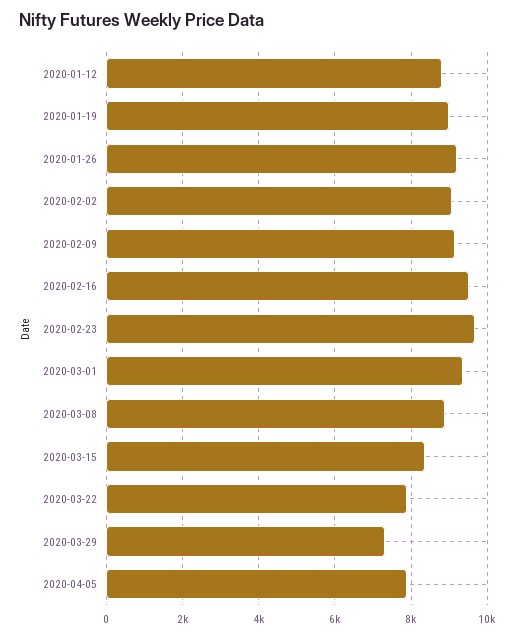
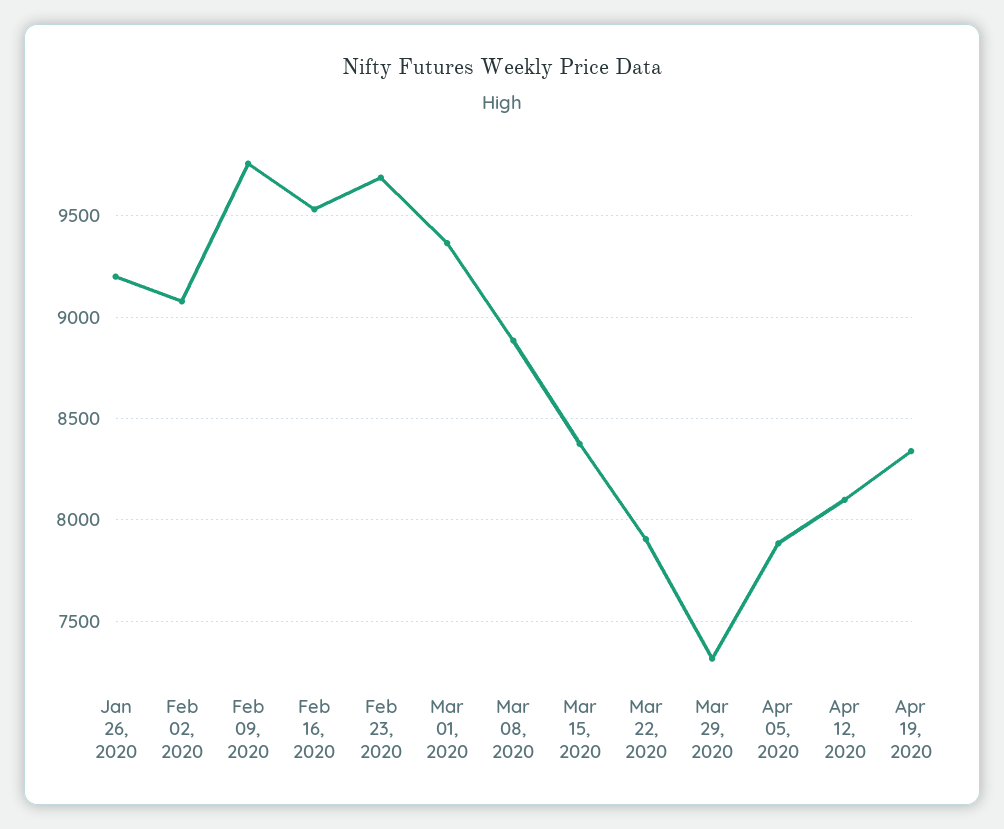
2020-01-12: 8800 -> none
2020-01-19: 9000 -> none
2020-02-09: 9200 -> 9750
Apr 12, 2020: none -> 8100
Apr 19, 2020: none -> 8350

